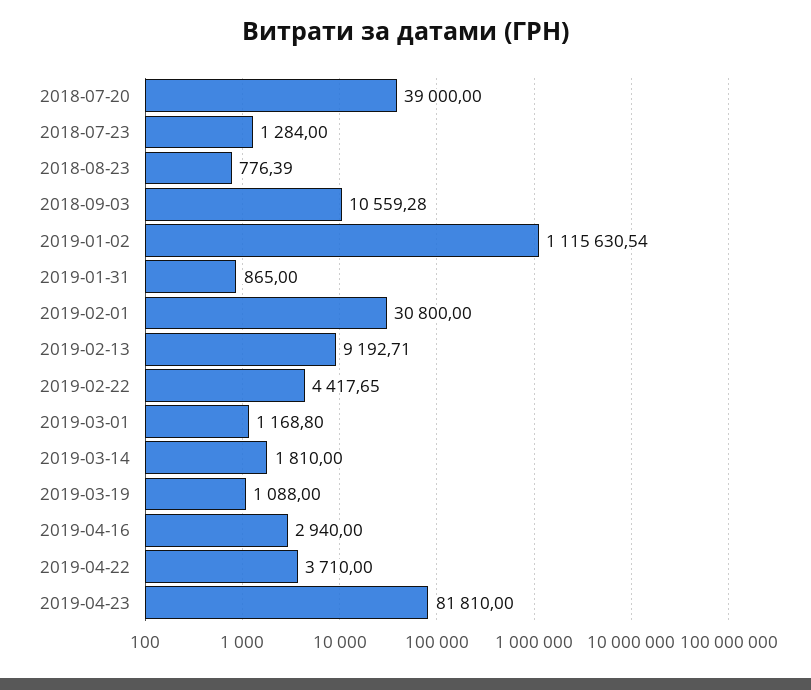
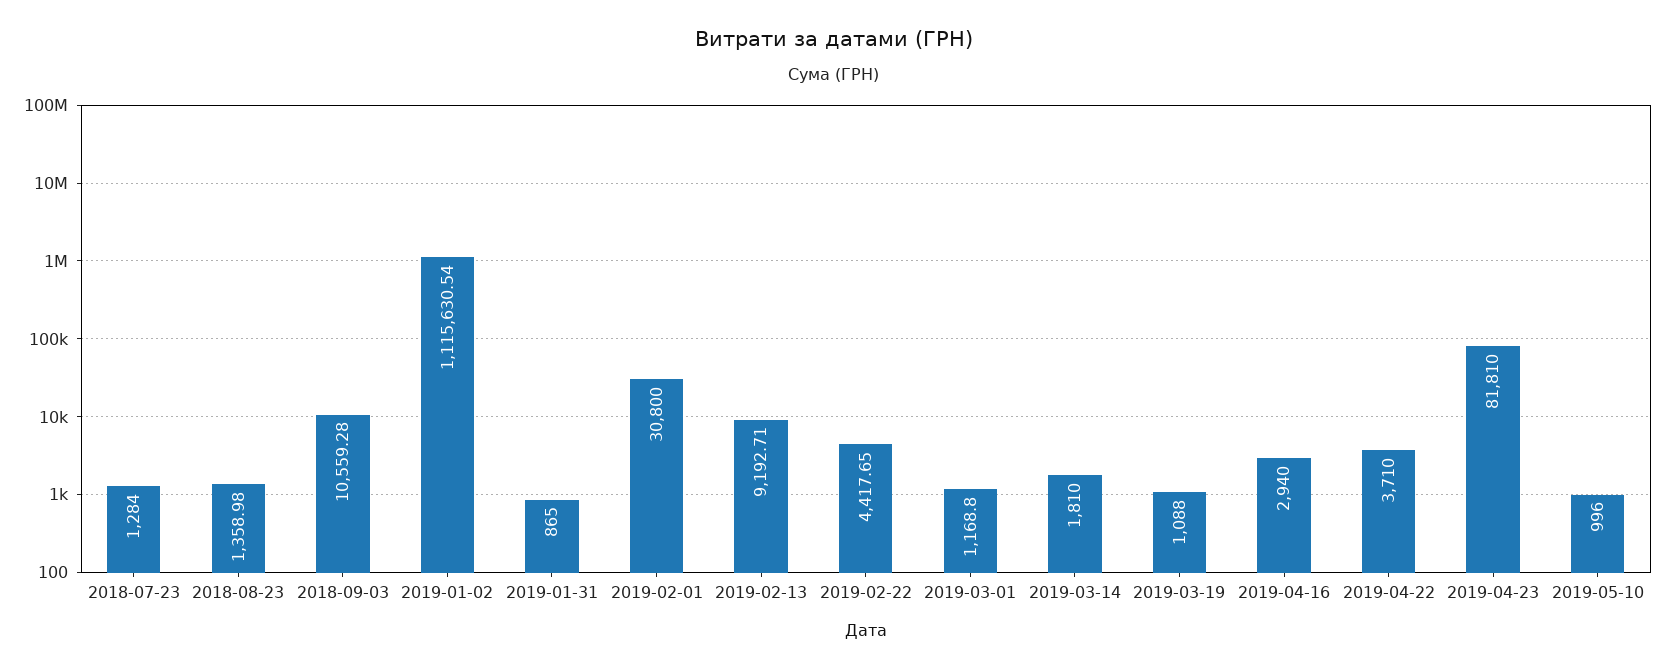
2018-07-20: 39000 -> none
2018-08-23: 776.39 -> 1358.98
2019-05-10: none -> 996

